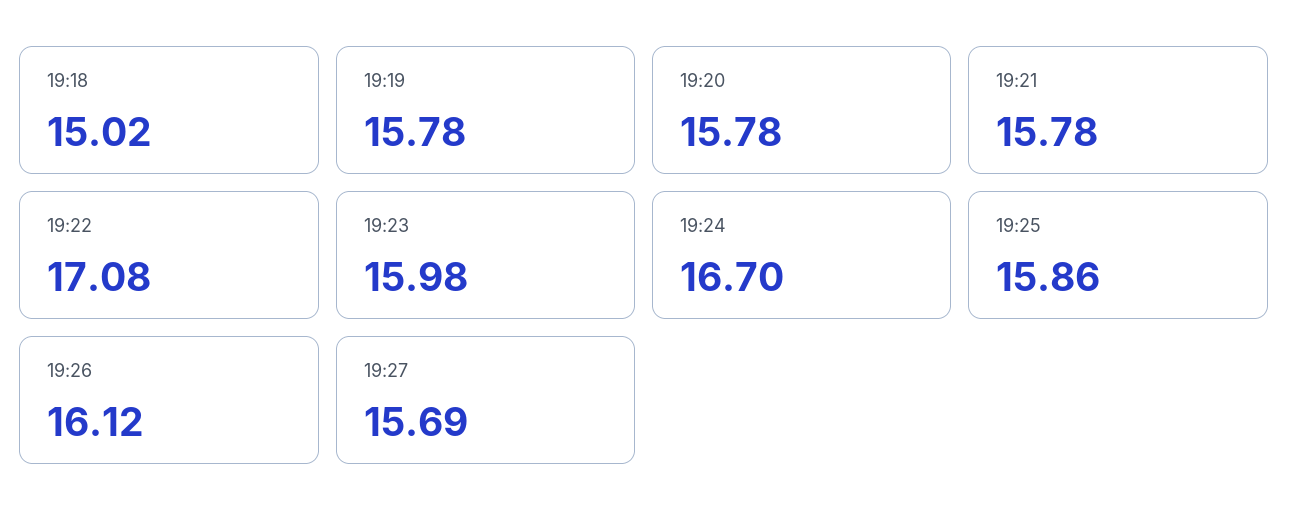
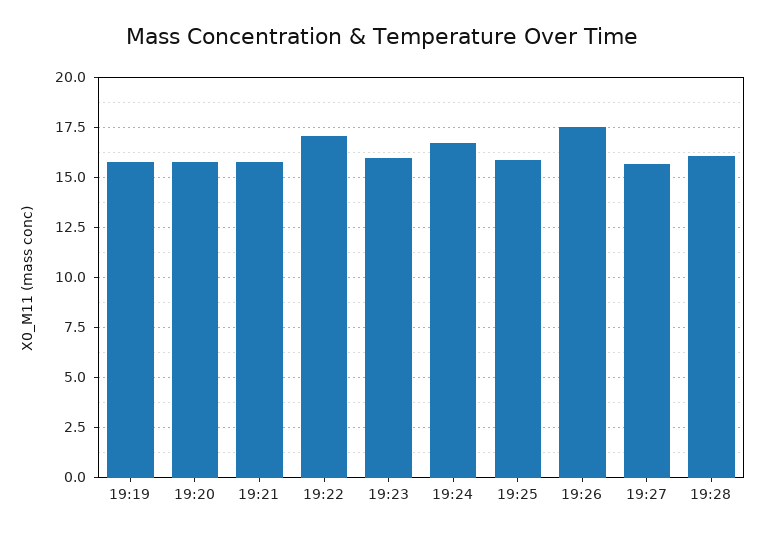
19:18: 15.02 -> none
19:26: 16.12 -> 17.5
19:28: none -> 16

